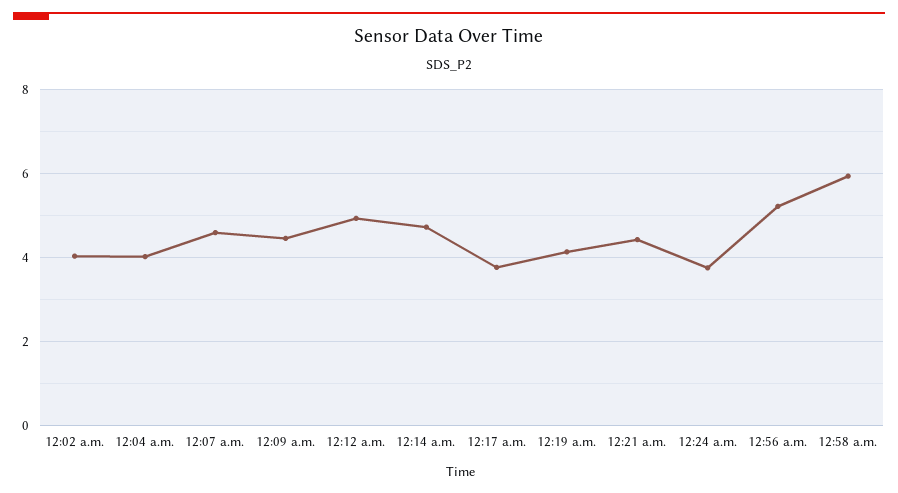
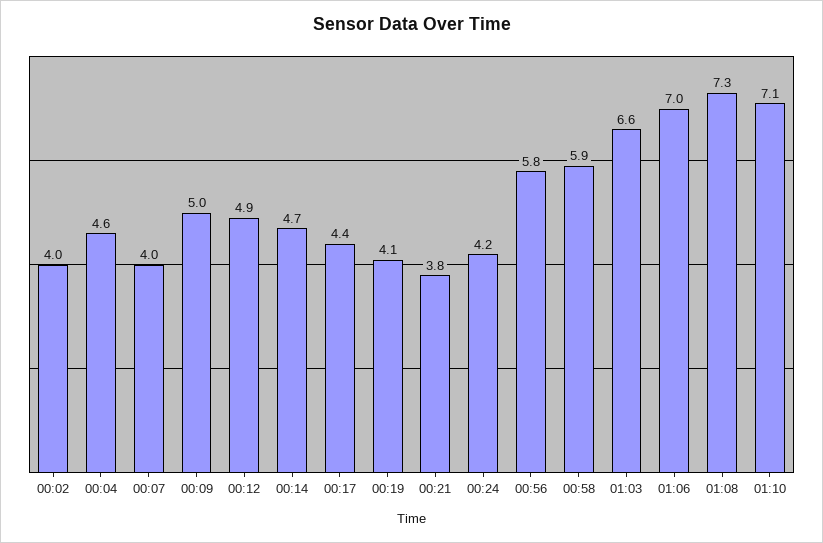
12:04 a.m.: 4 -> 4.6
12:07 a.m.: 4.6 -> 4
12:09 a.m.: 4.4 -> 5
12:17 a.m.: 3.8 -> 4.4
12:21 a.m.: 4.4 -> 3.8
12:24 a.m.: 3.8 -> 4.2
12:56 a.m.: 5.2 -> 5.8
01:03: none -> 6.6
01:06: none -> 7
01:08: none -> 7.3
01:10: none -> 7.1

